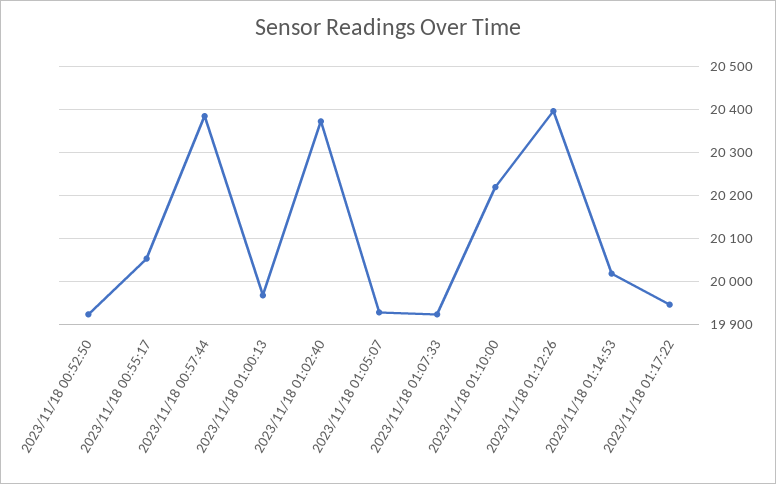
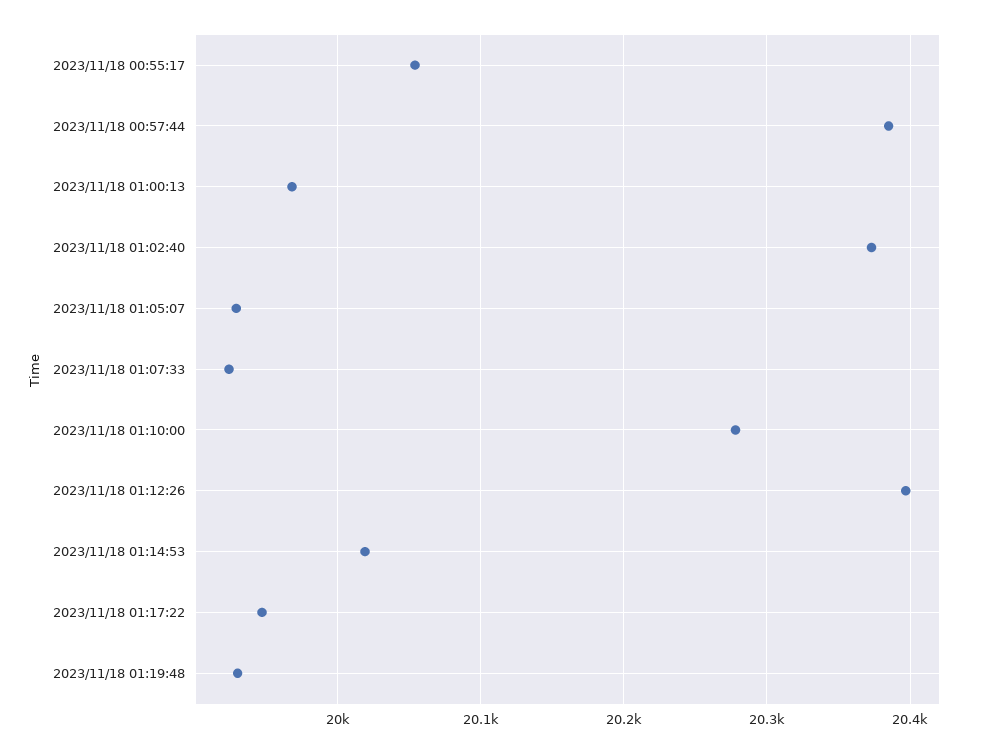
2023/11/18 00:52:50: 19920 -> none
2023/11/18 01:10:00: 20220 -> 20280
2023/11/18 01:19:48: none -> 19930

